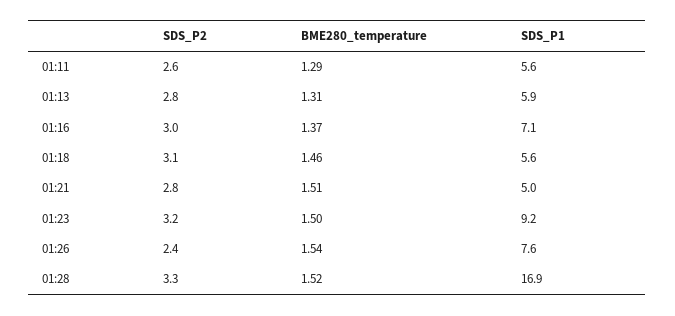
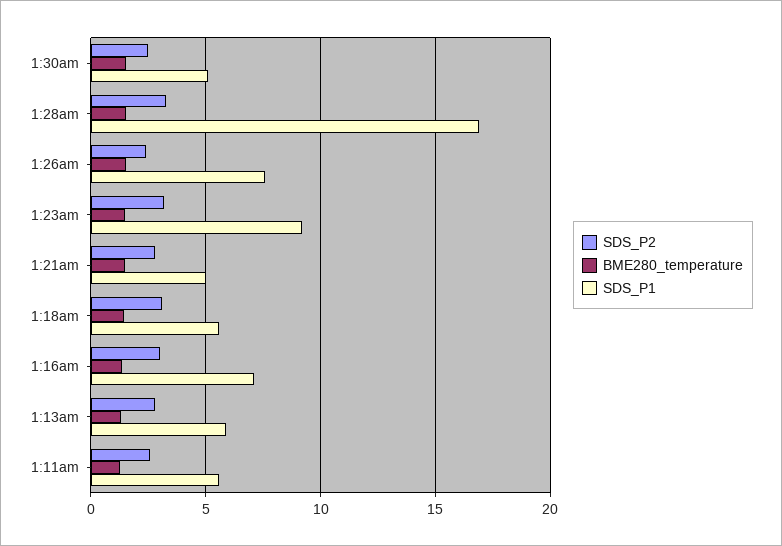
SDS_P2, 1:30am: none -> 2.5
BME280_temperature, 1:30am: none -> 1.5
SDS_P1, 1:30am: none -> 5

